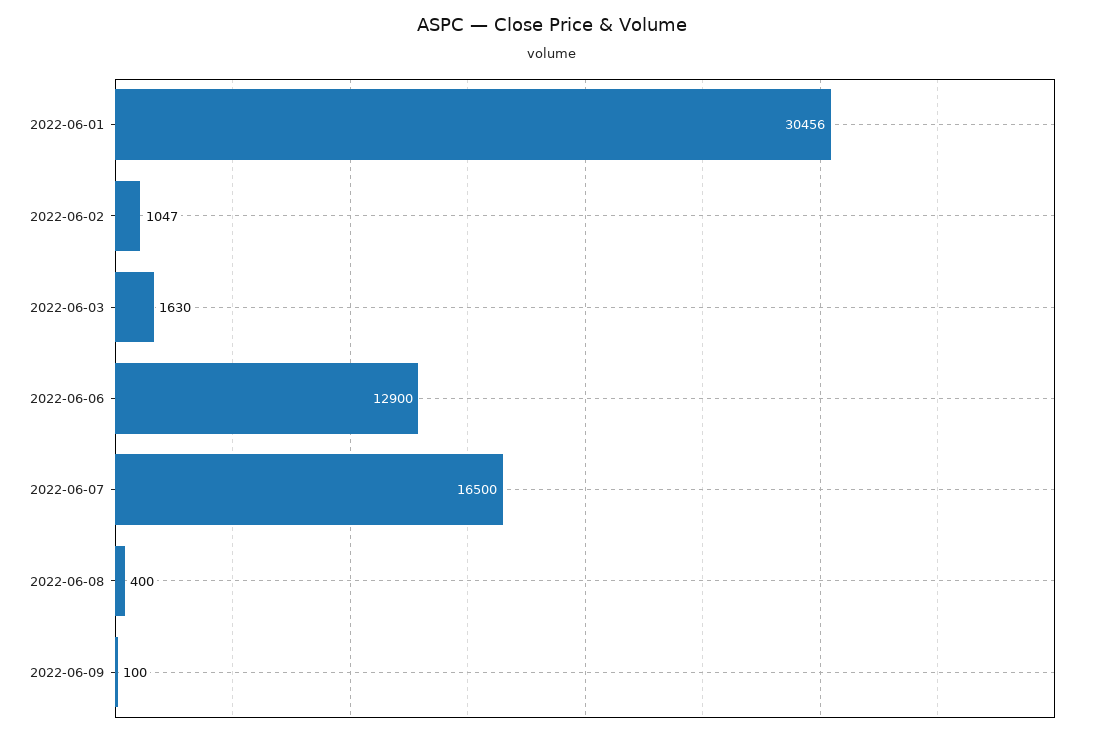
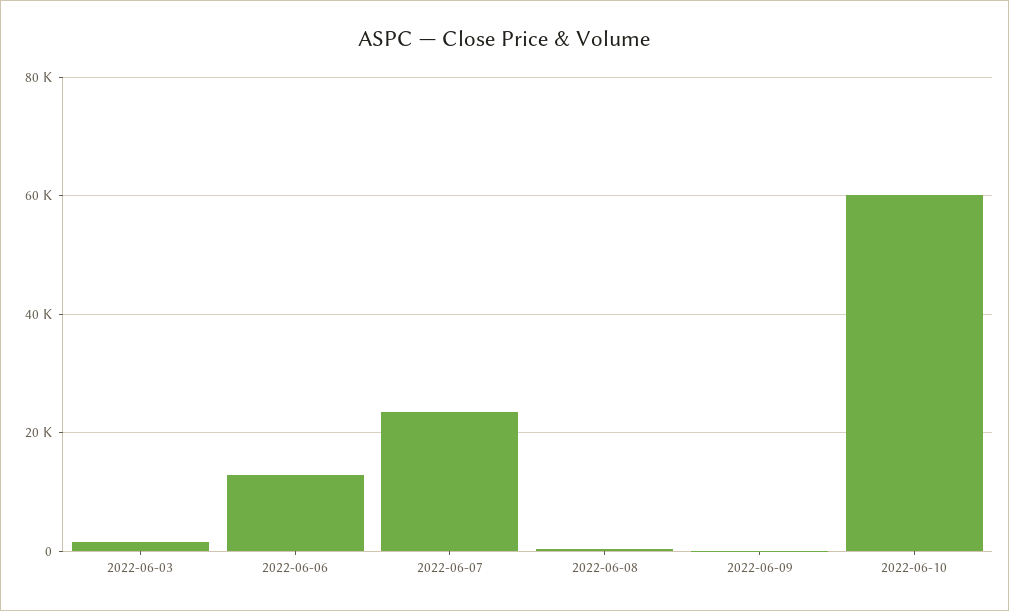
2022-06-01: 30456 -> none
2022-06-02: 1047 -> none
2022-06-07: 16500 -> 24000
2022-06-10: none -> 60000

